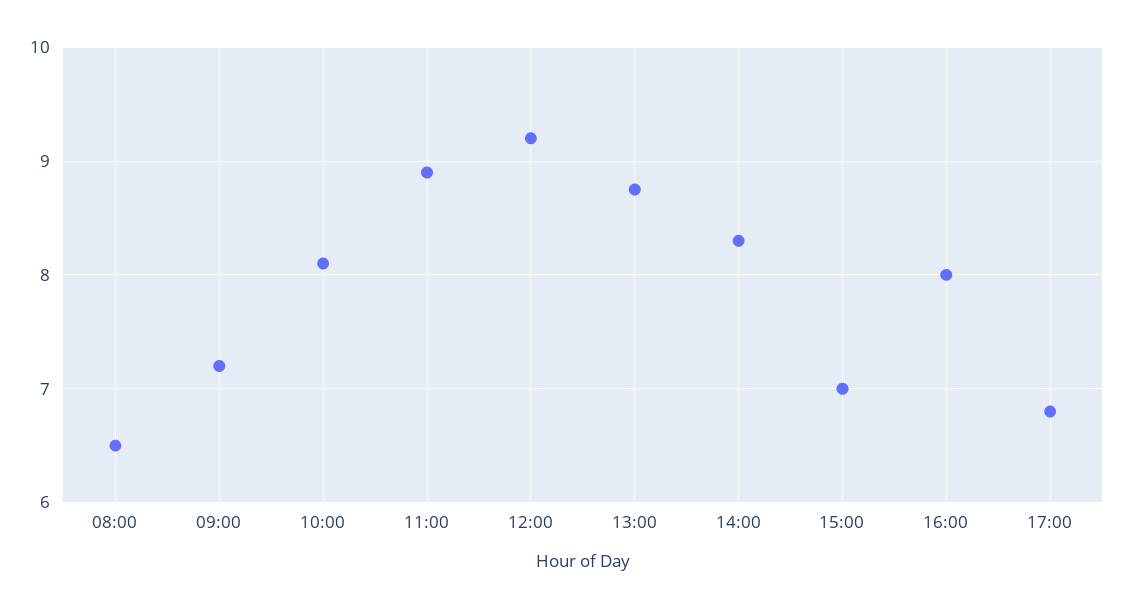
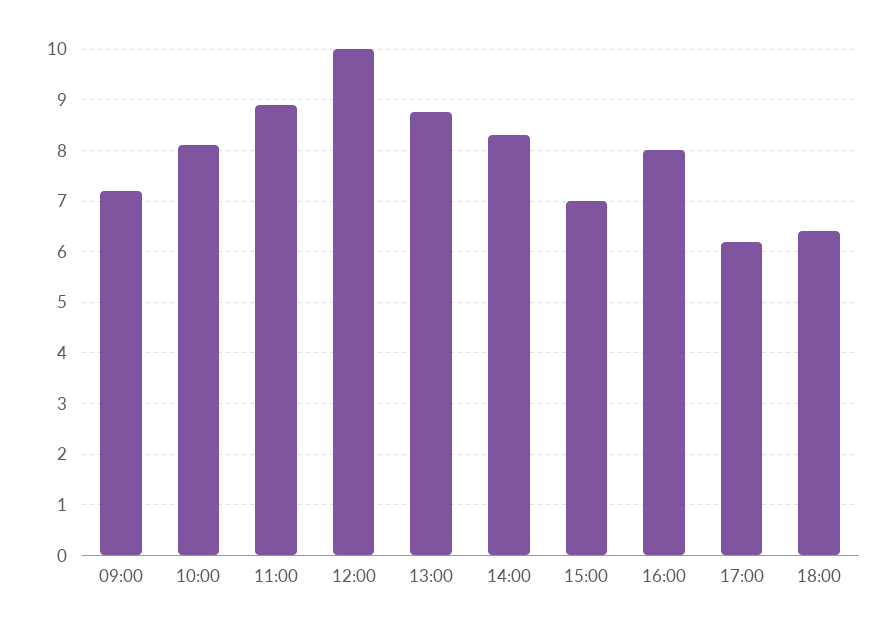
08:00: 6.5 -> none
12:00: 9.2 -> 10
17:00: 6.8 -> 6.2
18:00: none -> 6.4

